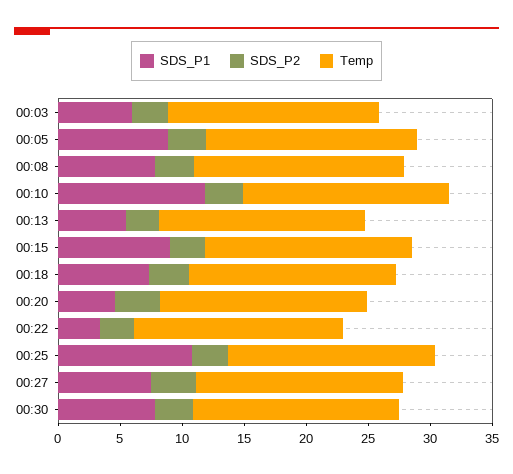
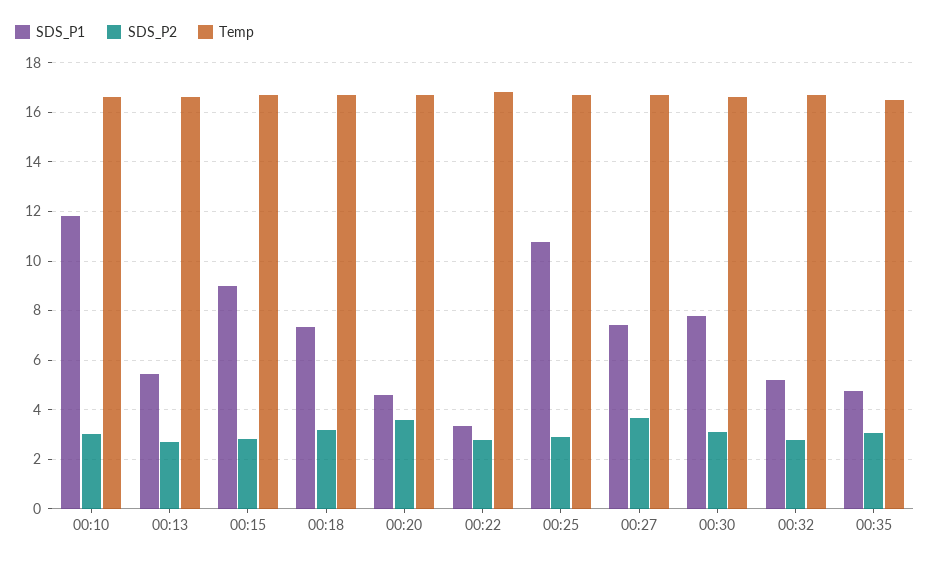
SDS_P1, 00:03: 6 -> none
SDS_P2, 00:03: 3 -> none
Temp, 00:03: 17 -> none
SDS_P1, 00:05: 9 -> none
SDS_P2, 00:05: 3 -> none
Temp, 00:05: 17 -> none
SDS_P1, 00:08: 8 -> none
SDS_P2, 00:08: 3 -> none
Temp, 00:08: 17 -> none
SDS_P1, 00:32: none -> 5.25
SDS_P2, 00:32: none -> 2.75
Temp, 00:32: none -> 16.75
SDS_P1, 00:35: none -> 4.75
SDS_P2, 00:35: none -> 3
Temp, 00:35: none -> 16.5

